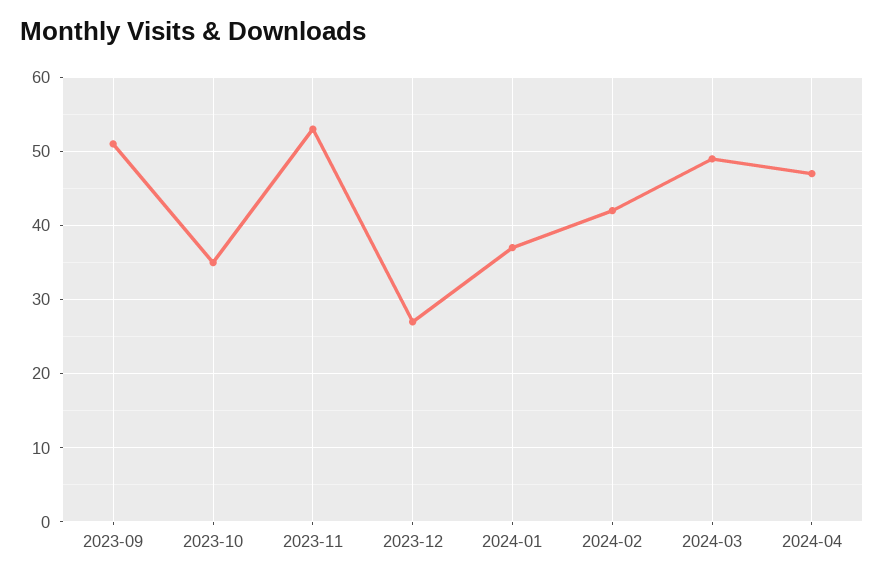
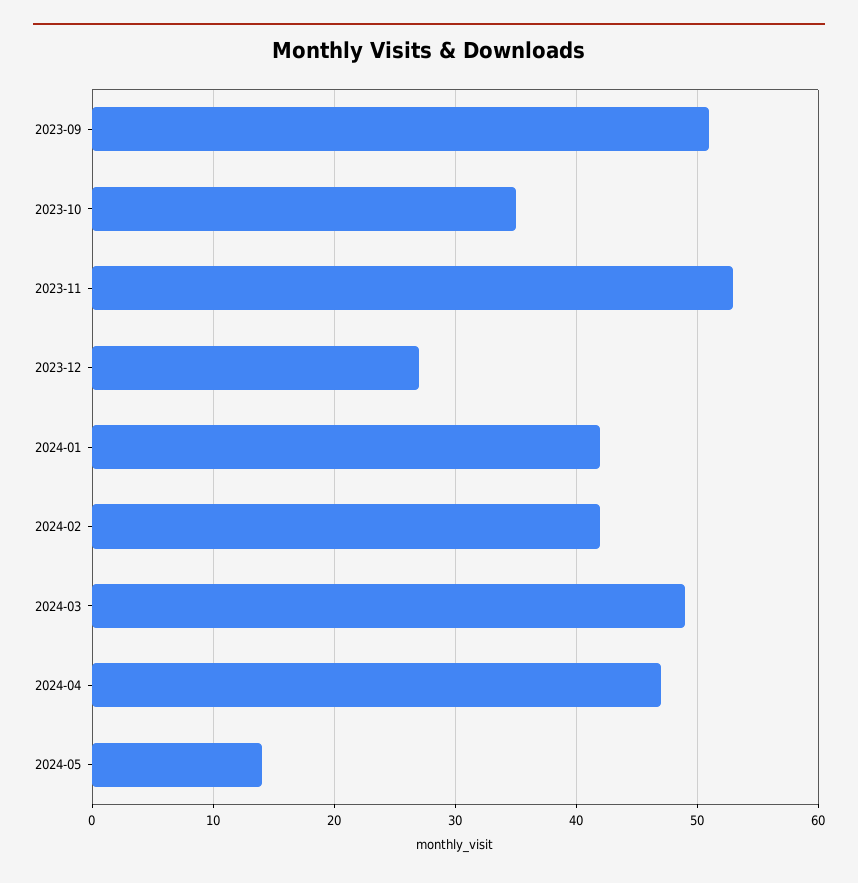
2024-01: 37 -> 42
2024-05: none -> 14

